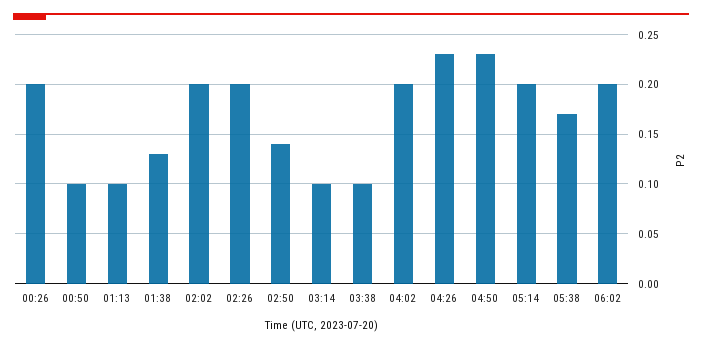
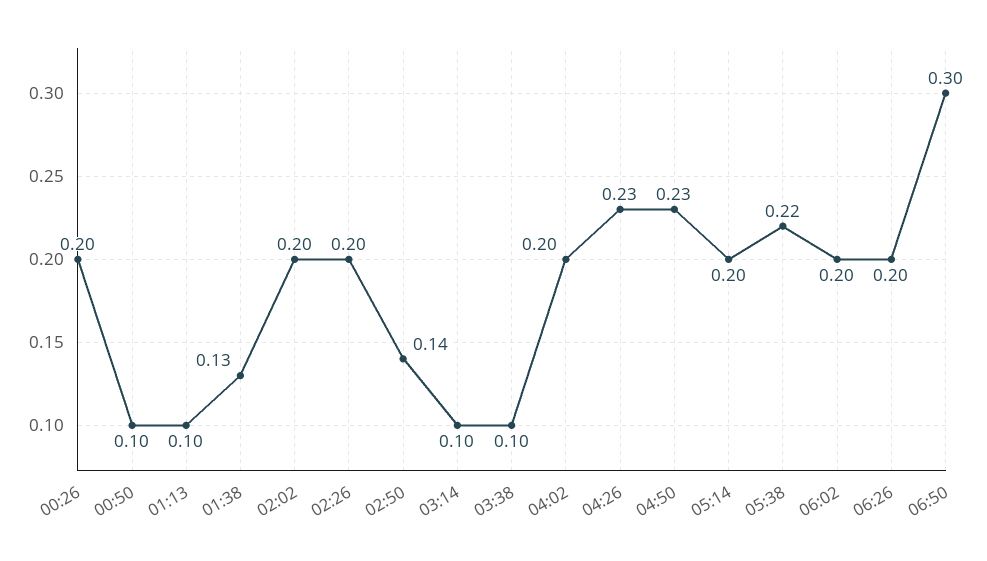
05:38: 0.17 -> 0.22
06:26: none -> 0.2
06:50: none -> 0.3

